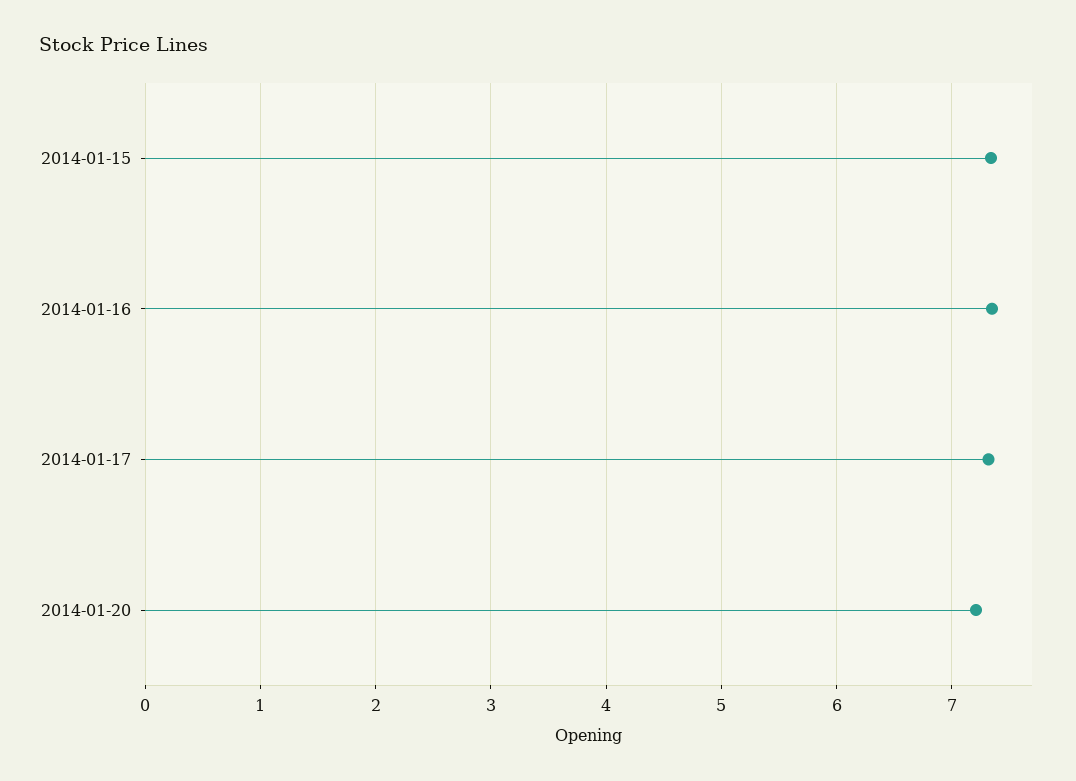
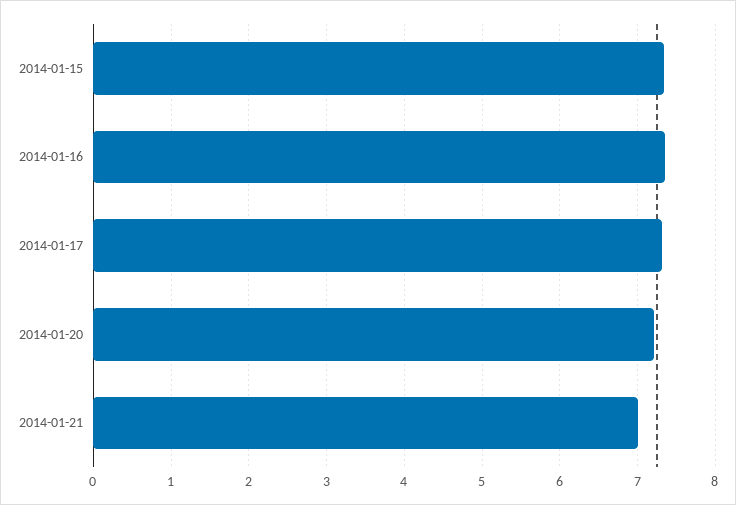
2014-01-21: none -> 7

